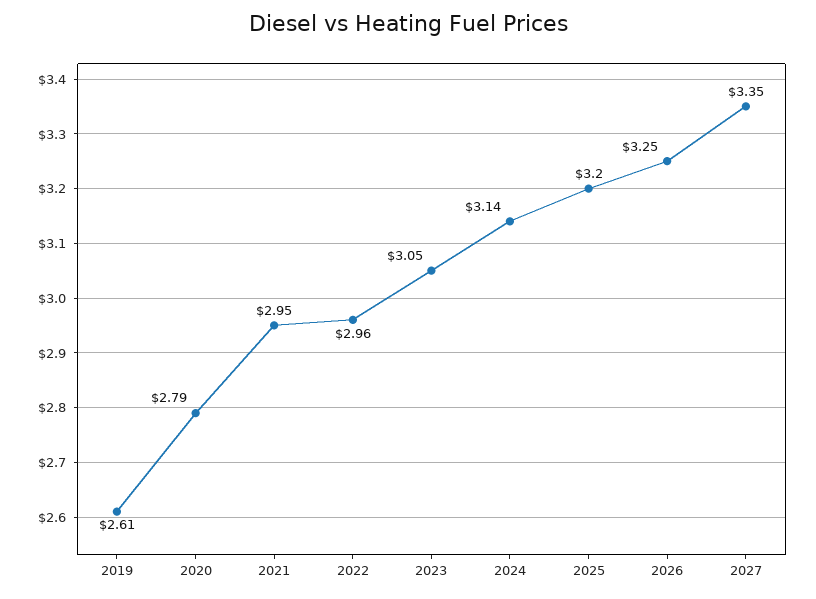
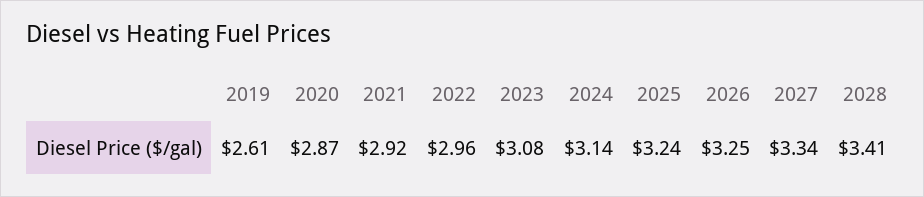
2020: 2.79 -> 2.87
2021: 2.95 -> 2.92
2023: 3.05 -> 3.08
2025: 3.2 -> 3.24
2027: 3.35 -> 3.34
2028: none -> 3.41

